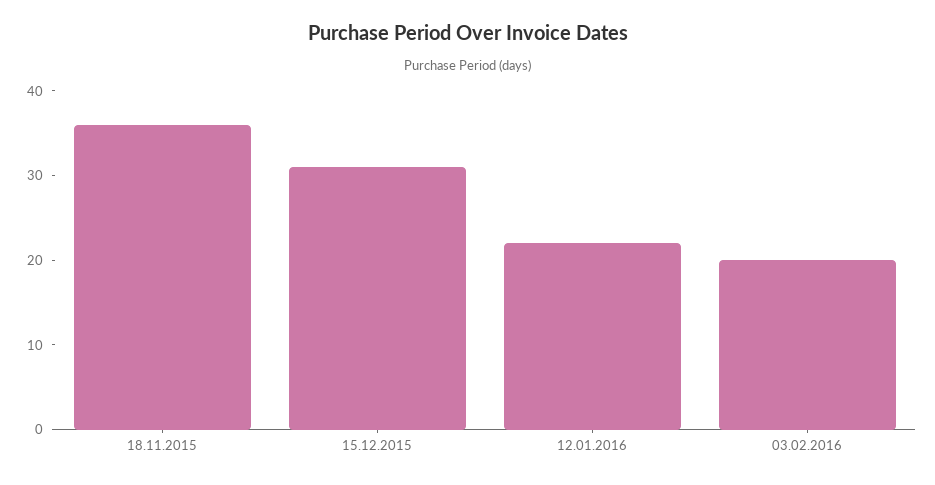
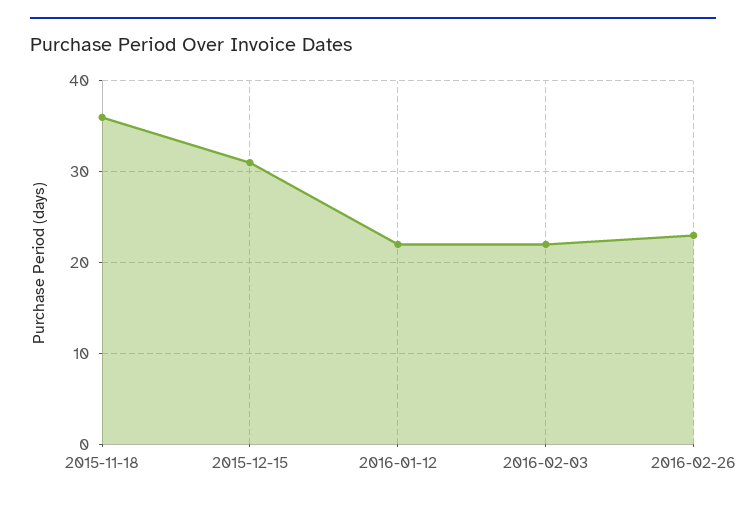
03.02.2016: 20 -> 22
2016-02-26: none -> 23

